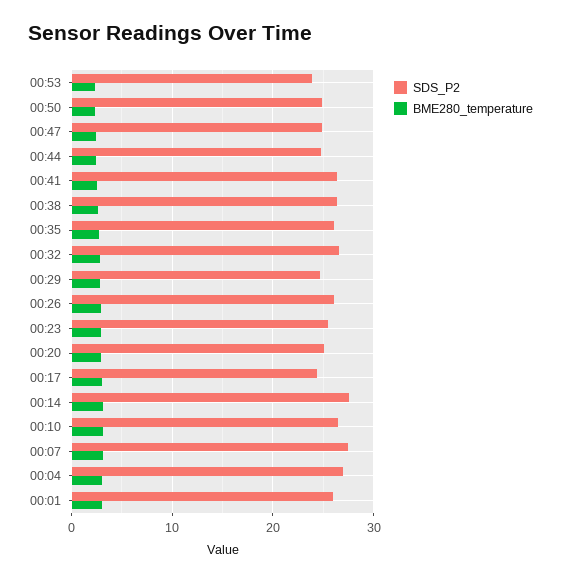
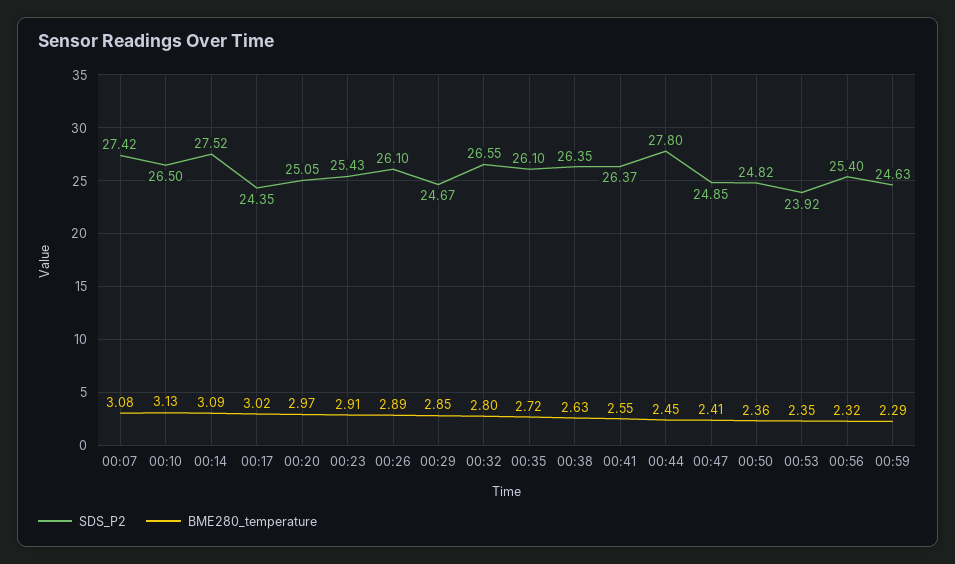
SDS_P2, 00:44: 25 -> 27.8
SDS_P2, 00:04: 27 -> none
BME280_temperature, 00:04: 3 -> none
SDS_P2, 00:01: 26 -> none
BME280_temperature, 00:01: 3 -> none
SDS_P2, 00:56: none -> 25.4
BME280_temperature, 00:56: none -> 2.32
SDS_P2, 00:59: none -> 24.63
BME280_temperature, 00:59: none -> 2.29

